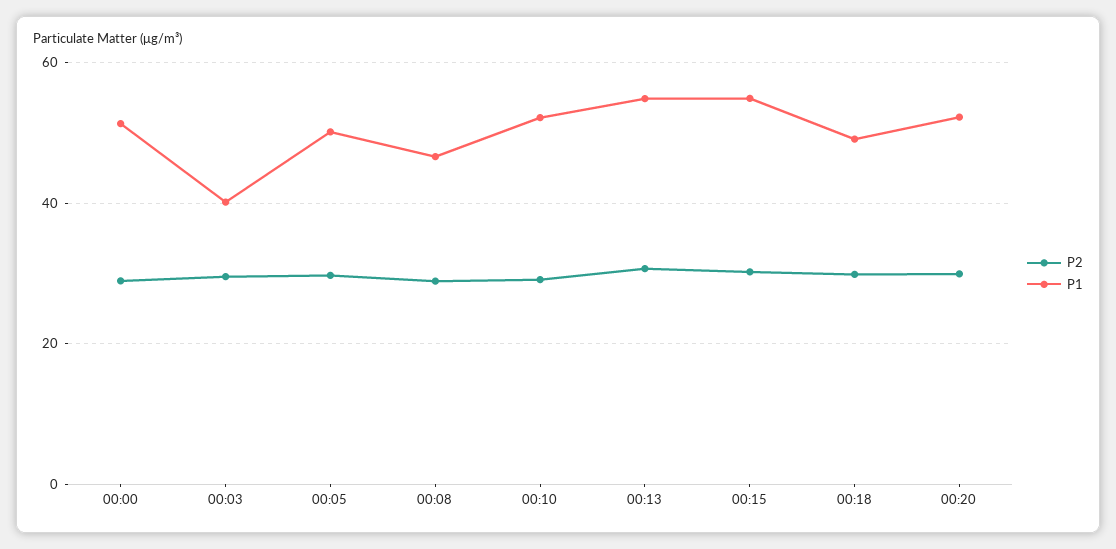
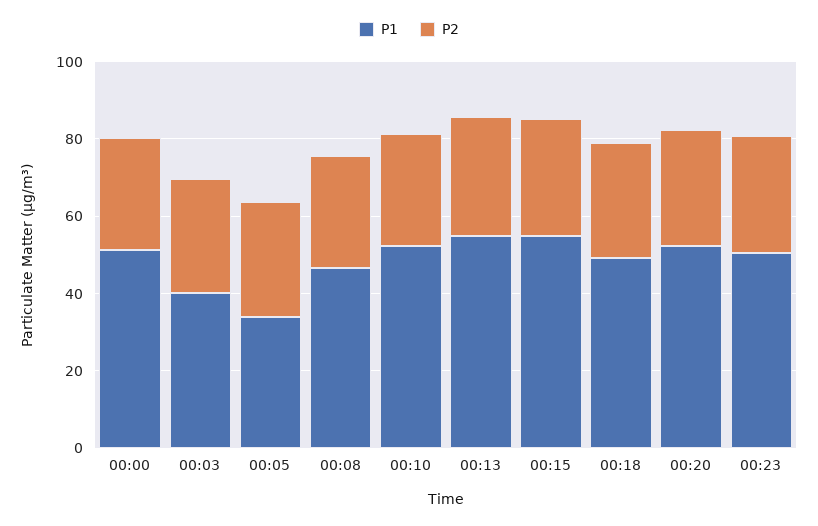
P1, 00:05: 50 -> 35
P1, 00:23: none -> 50
P2, 00:23: none -> 30

